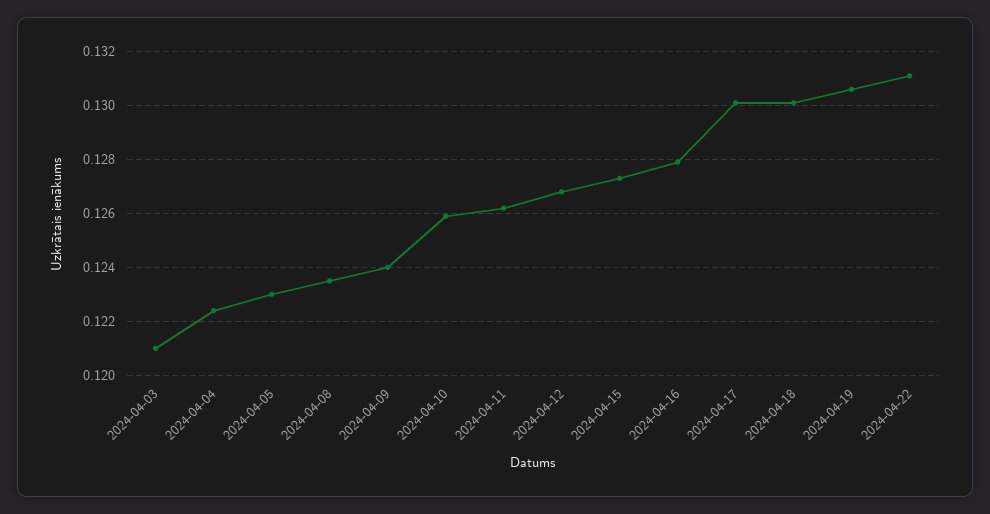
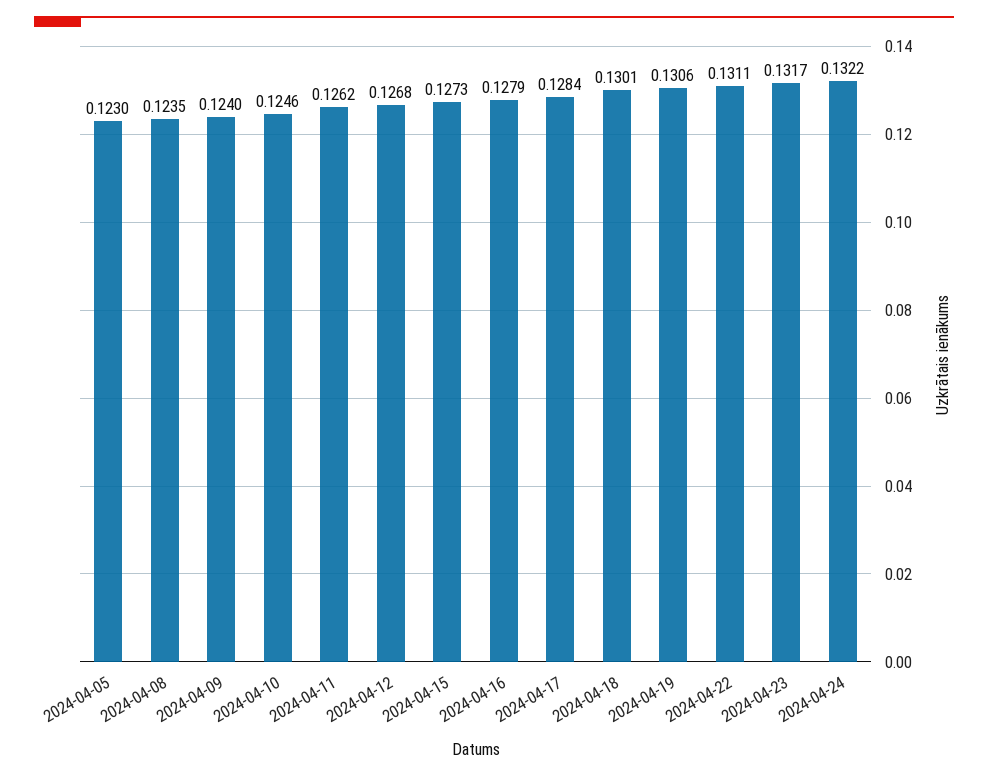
2024-04-03: 0.121 -> none
2024-04-04: 0.1225 -> none
2024-04-10: 0.126 -> 0.1246
2024-04-17: 0.13 -> 0.1284
2024-04-23: none -> 0.1317
2024-04-24: none -> 0.1322

